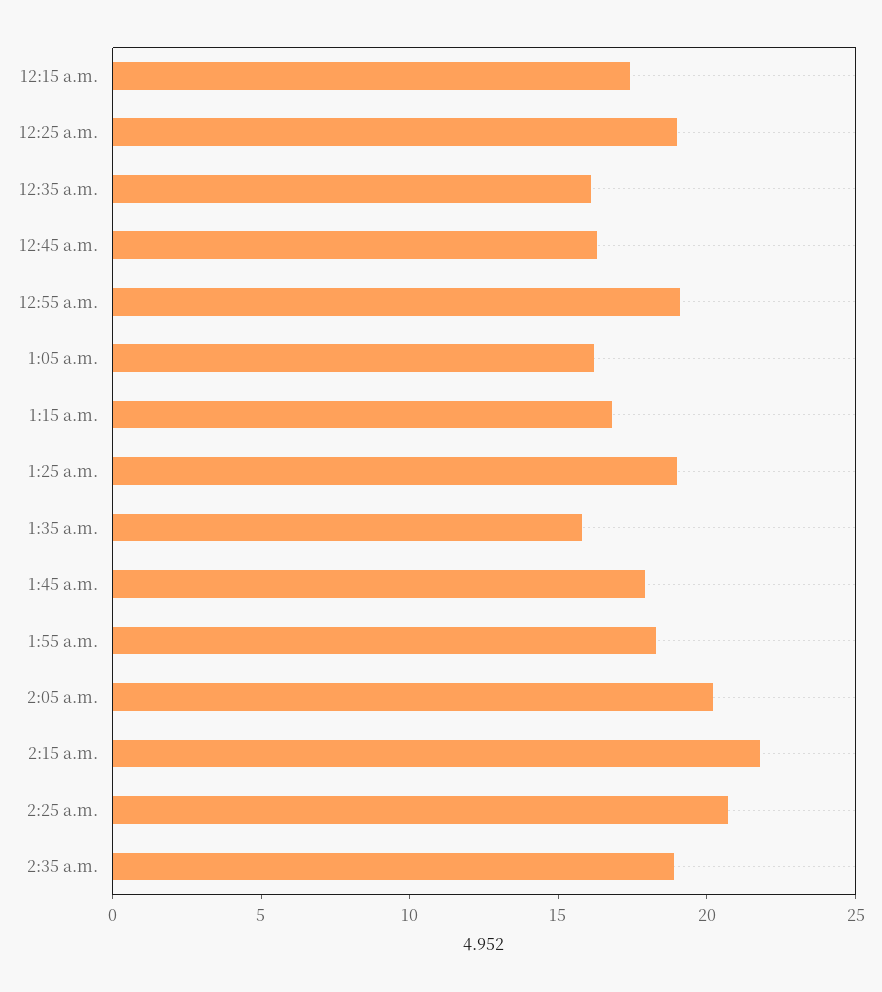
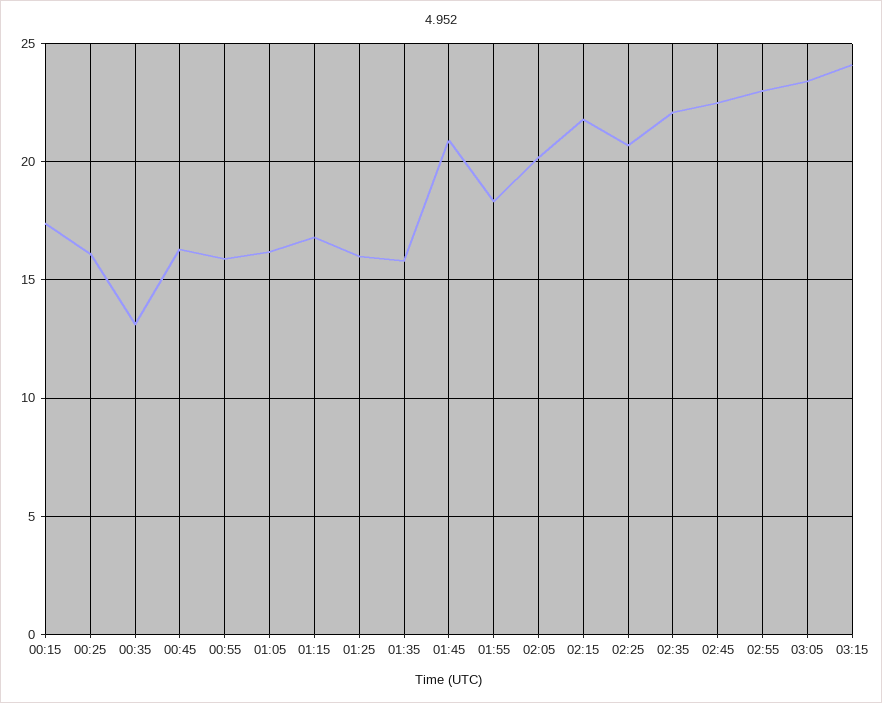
12:25 a.m.: 19 -> 16
12:35 a.m.: 16 -> 13
12:55 a.m.: 19 -> 16
1:25 a.m.: 19 -> 16
1:45 a.m.: 18 -> 21
2:35 a.m.: 19 -> 22
02:45: none -> 22.5
02:55: none -> 23
03:05: none -> 23.5
03:15: none -> 24

